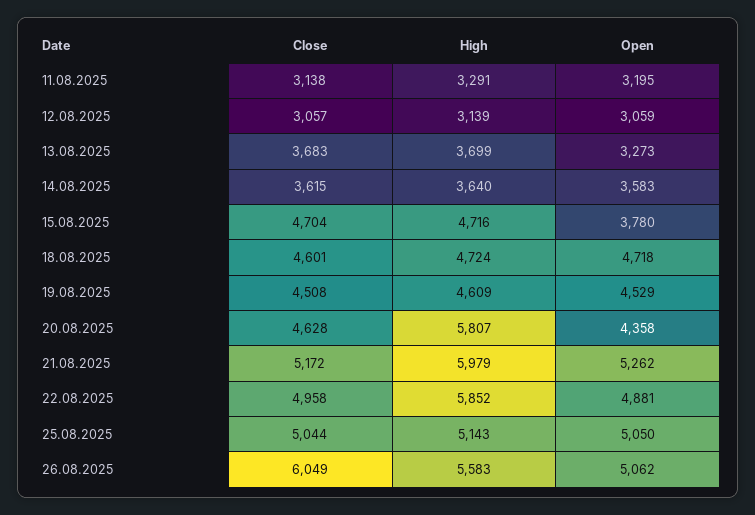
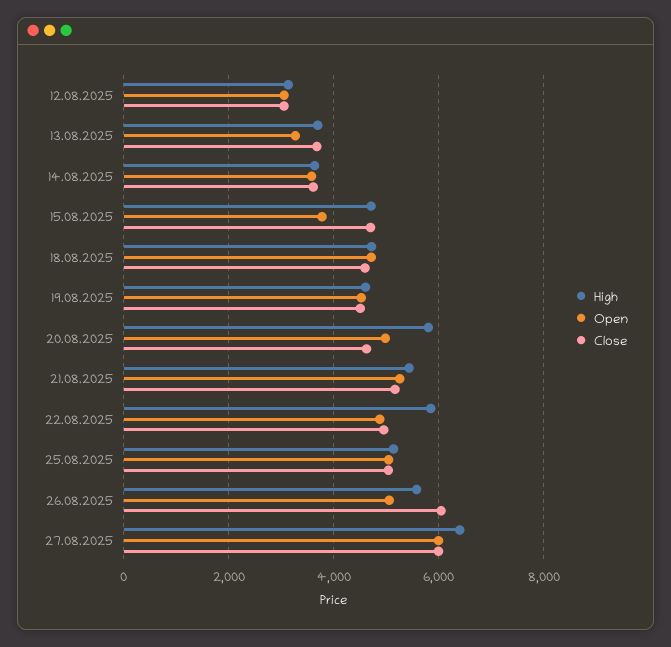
Close, 11.08.2025: 3138 -> none
High, 11.08.2025: 3291 -> none
Open, 11.08.2025: 3195 -> none
Open, 20.08.2025: 4358 -> 5000
High, 21.08.2025: 5979 -> 5400
High, 27.08.2025: none -> 6400
Open, 27.08.2025: none -> 6000
Close, 27.08.2025: none -> 6000

